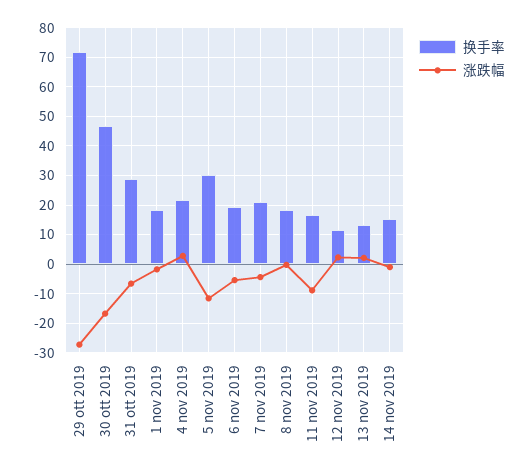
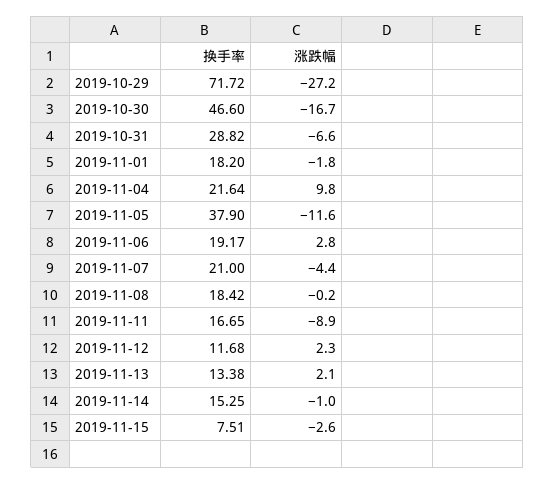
涨跌幅, 4 nov 2019: 2.5 -> 9.8
换手率, 5 nov 2019: 30 -> 37.9
涨跌幅, 6 nov 2019: -5 -> 2.8
换手率, 2019-11-15: none -> 7.51
涨跌幅, 2019-11-15: none -> -2.6

